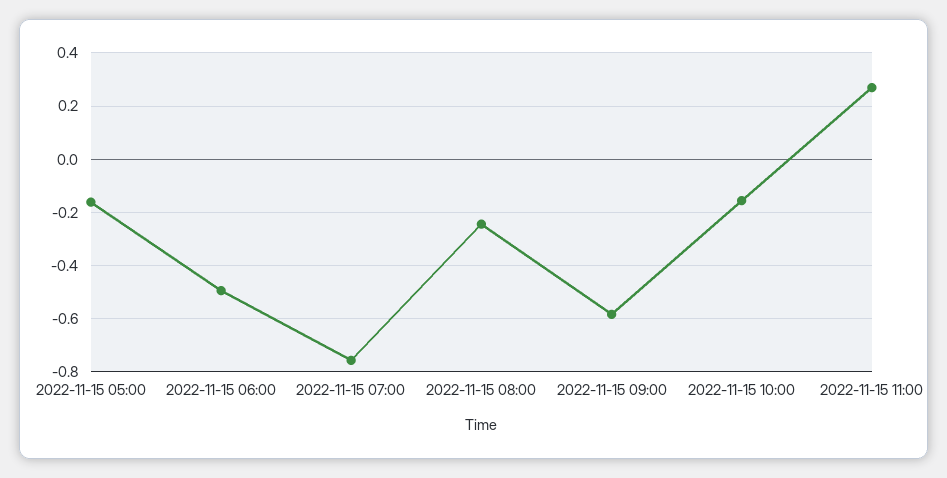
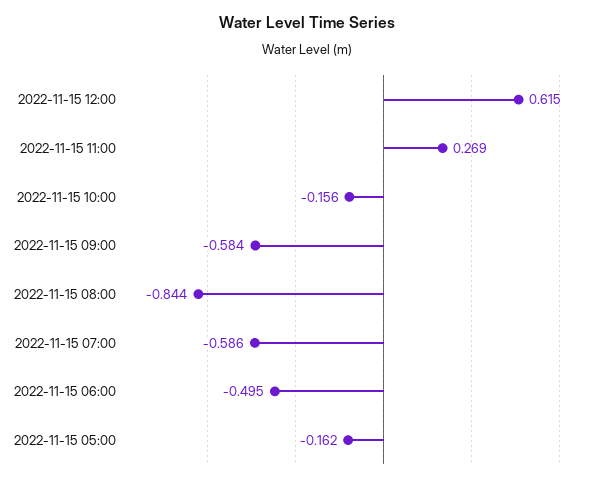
2022-11-15 07:00: -0.75 -> -0.586
2022-11-15 08:00: -0.25 -> -0.844
2022-11-15 12:00: none -> 0.615

